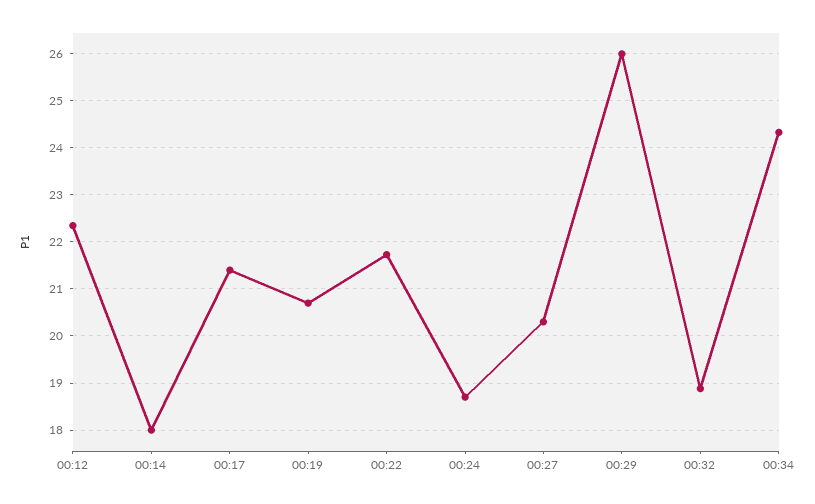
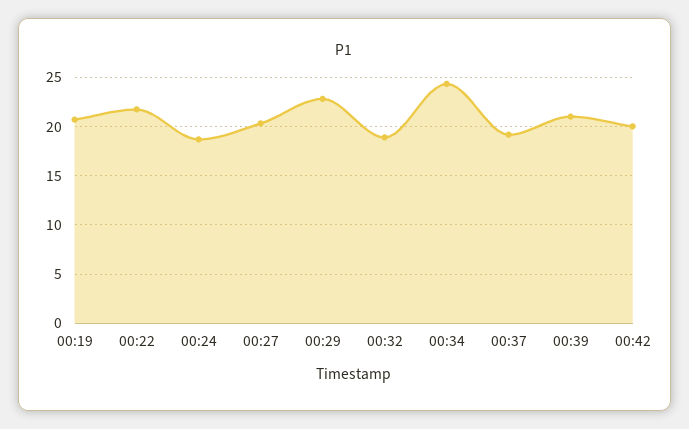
00:12: 22.4 -> none
00:14: 18 -> none
00:17: 21.4 -> none
00:29: 26 -> 23
00:37: none -> 19
00:39: none -> 21
00:42: none -> 20

